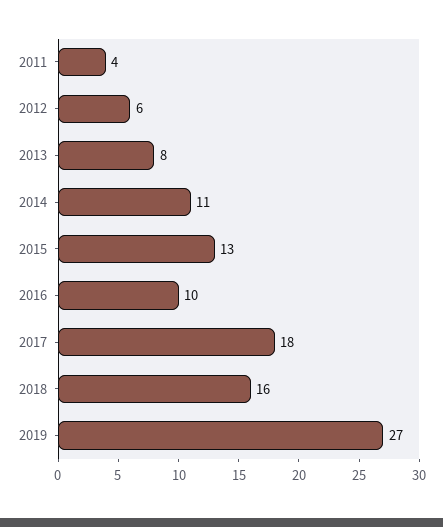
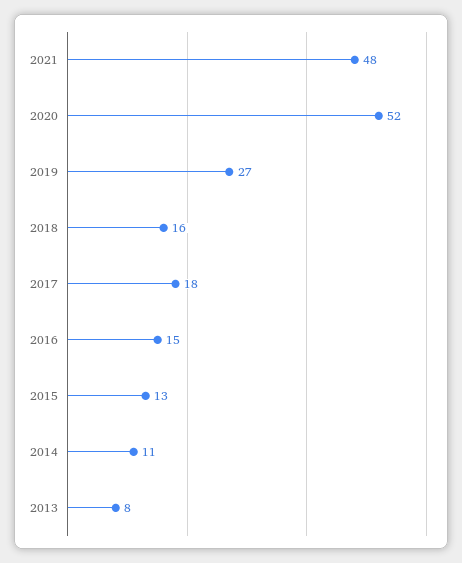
2011: 4 -> none
2012: 6 -> none
2016: 10 -> 15
2021: none -> 48
2020: none -> 52

